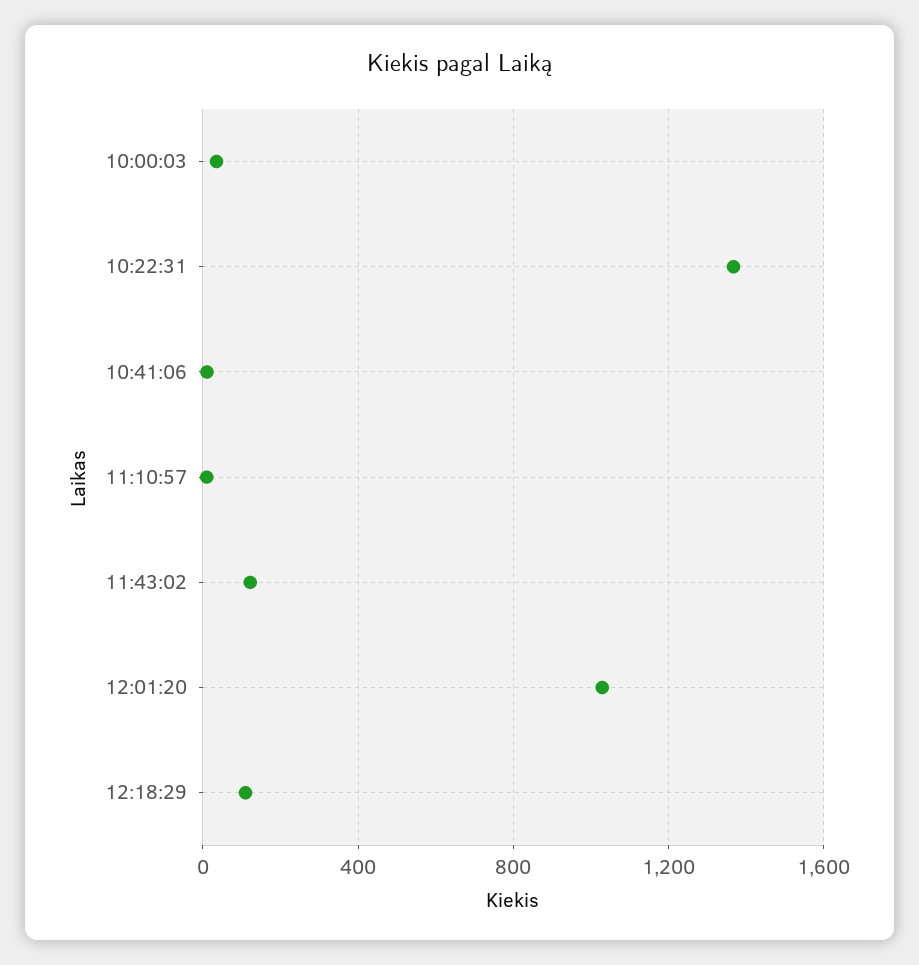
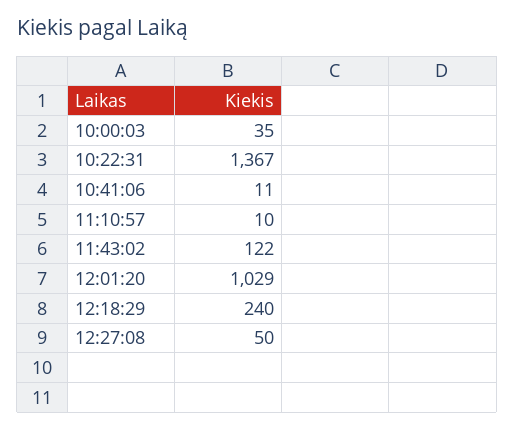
12:18:29: 100 -> 240
12:27:08: none -> 50

